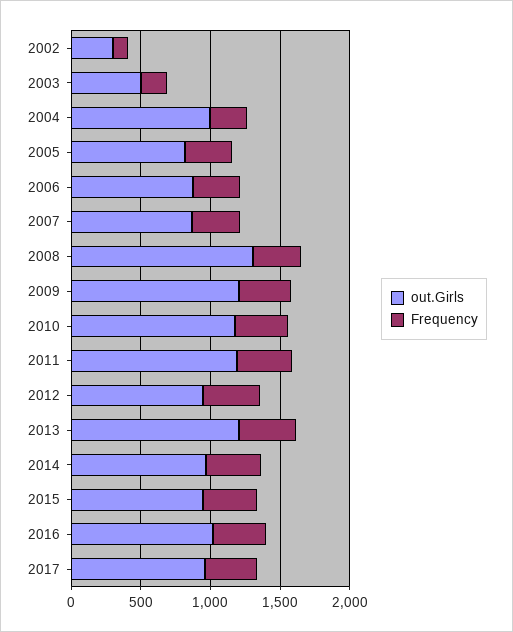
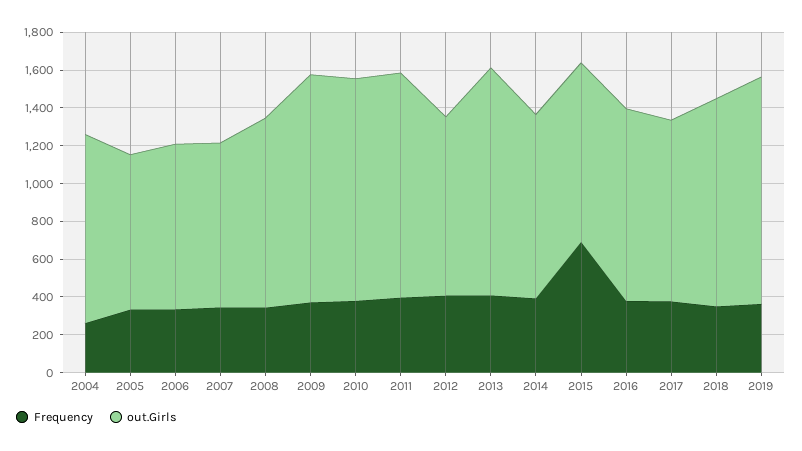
out.Girls, 2002: 300 -> none
Frequency, 2002: 100 -> none
out.Girls, 2003: 500 -> none
Frequency, 2003: 200 -> none
out.Girls, 2008: 1300 -> 1000
Frequency, 2015: 400 -> 700
Frequency, 2018: none -> 350
out.Girls, 2018: none -> 1100
Frequency, 2019: none -> 350
out.Girls, 2019: none -> 1200

